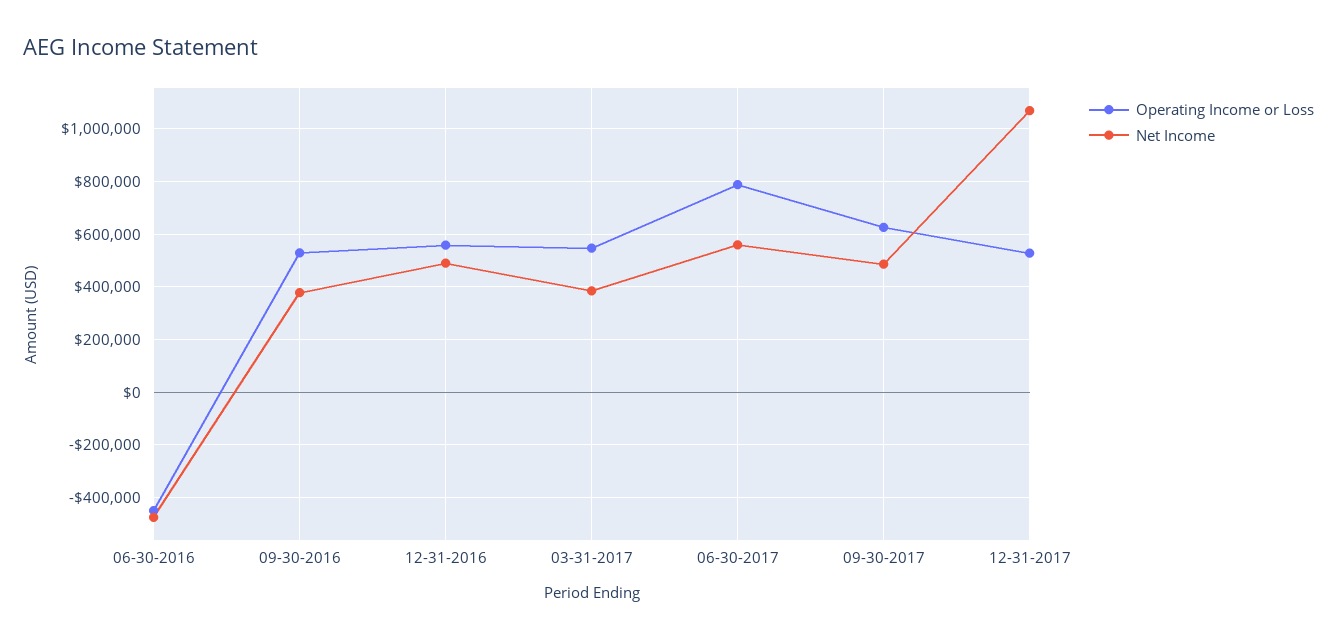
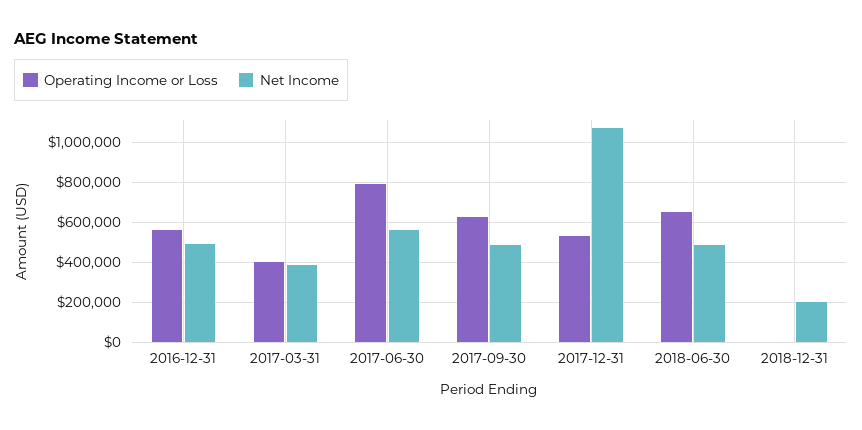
Operating Income or Loss, 06-30-2016: -450000 -> none
Net Income, 06-30-2016: -475000 -> none
Operating Income or Loss, 09-30-2016: 525000 -> none
Net Income, 09-30-2016: 375000 -> none
Operating Income or Loss, 03-31-2017: 550000 -> 400000
Operating Income or Loss, 2018-06-30: none -> 650000
Net Income, 2018-06-30: none -> 500000
Operating Income or Loss, 2018-12-31: none -> 0
Net Income, 2018-12-31: none -> 200000

